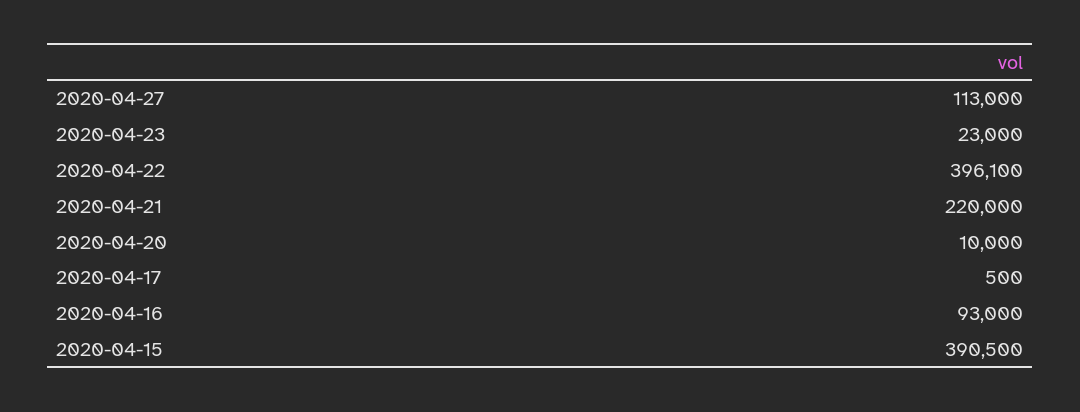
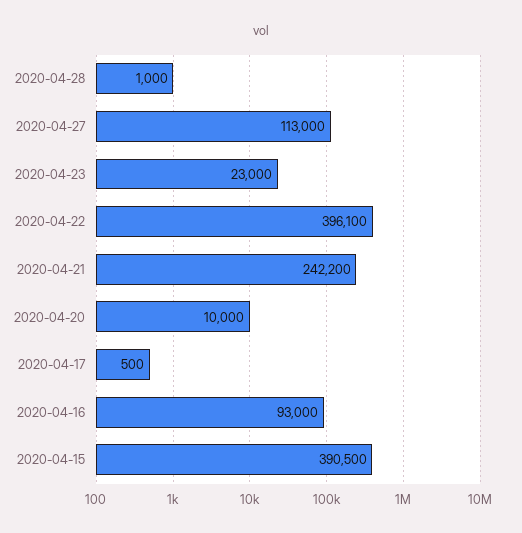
2020-04-21: 220000 -> 242200
2020-04-28: none -> 1000

